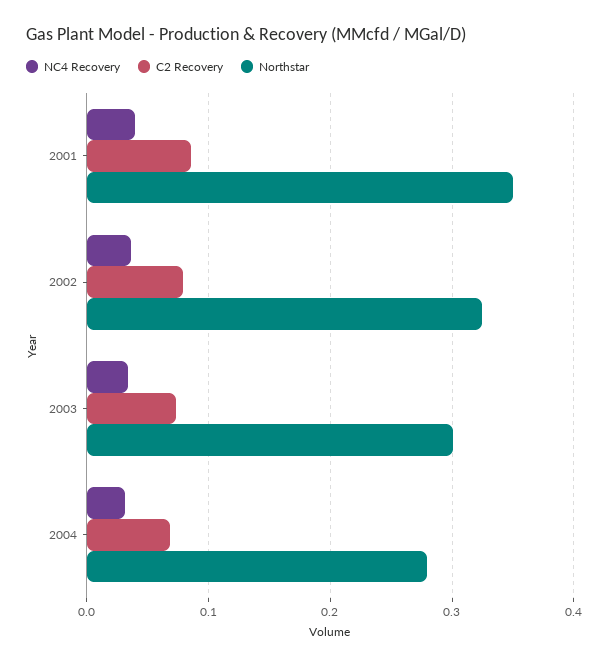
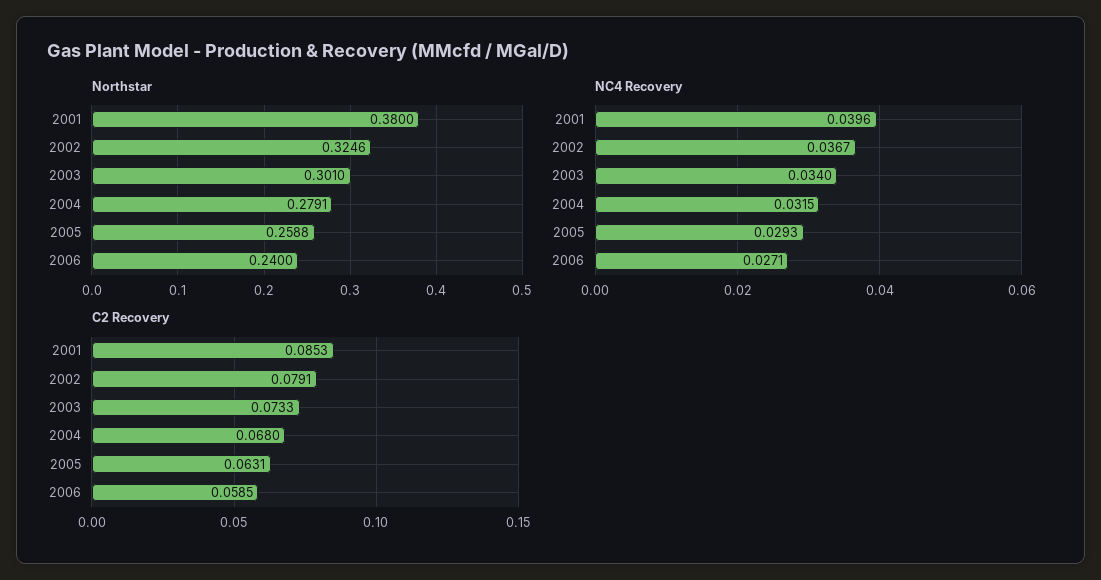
Northstar, 2001: 0.35 -> 0.38
Northstar, 2005: none -> 0.2588
Northstar, 2006: none -> 0.24
NC4 Recovery, 2005: none -> 0.0293
NC4 Recovery, 2006: none -> 0.0271
C2 Recovery, 2005: none -> 0.0631
C2 Recovery, 2006: none -> 0.0585

